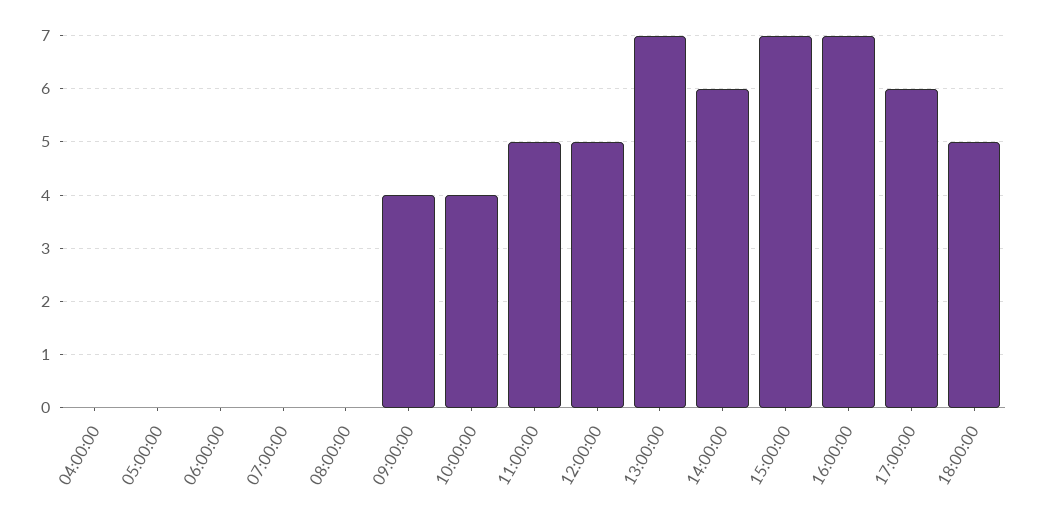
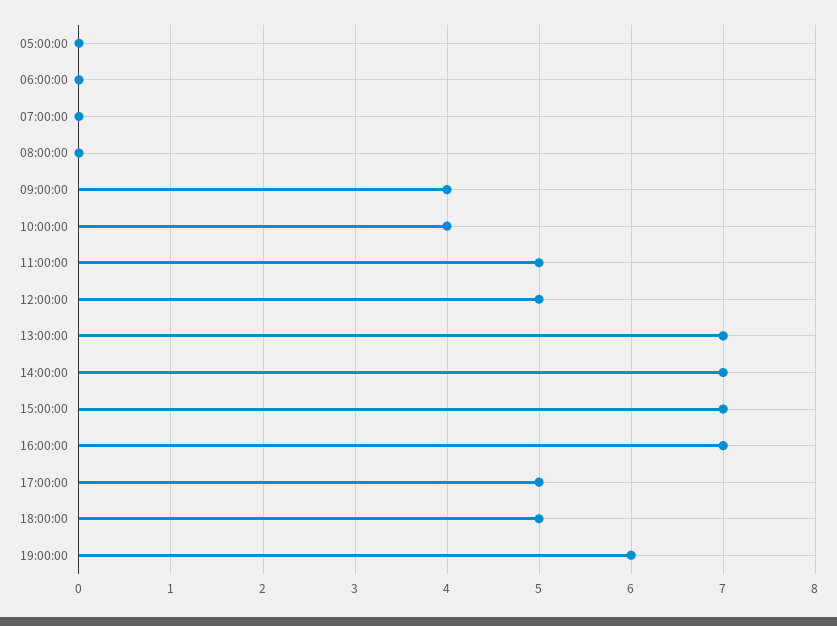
04:00:00: 0 -> none
14:00:00: 6 -> 7
17:00:00: 6 -> 5
19:00:00: none -> 6

